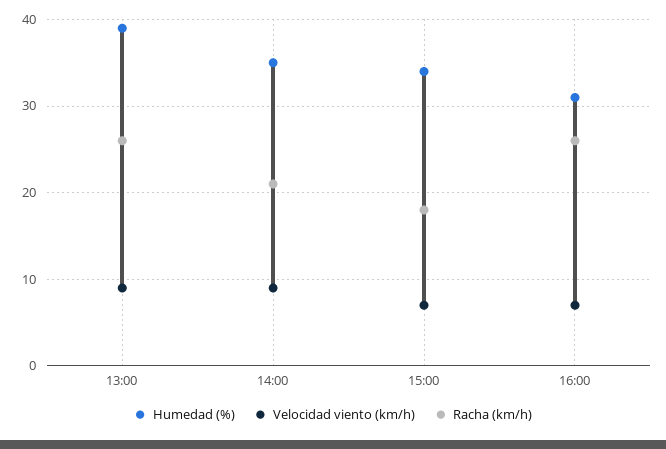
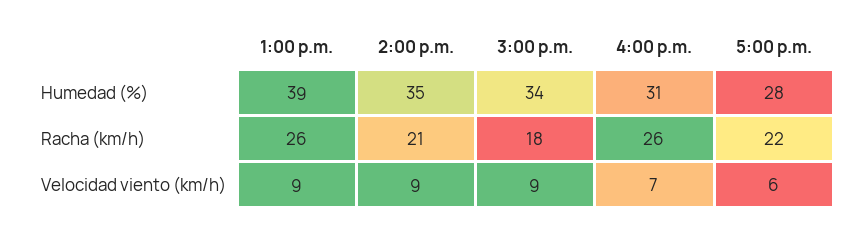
Velocidad viento (km/h), 15:00: 7 -> 9
Humedad (%), 5:00 p.m.: none -> 28
Racha (km/h), 5:00 p.m.: none -> 22
Velocidad viento (km/h), 5:00 p.m.: none -> 6

